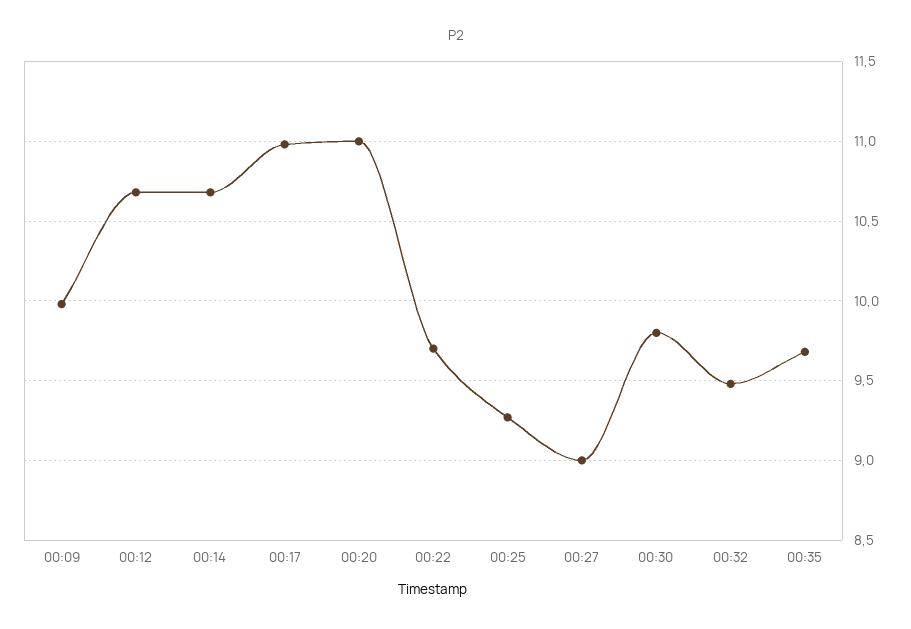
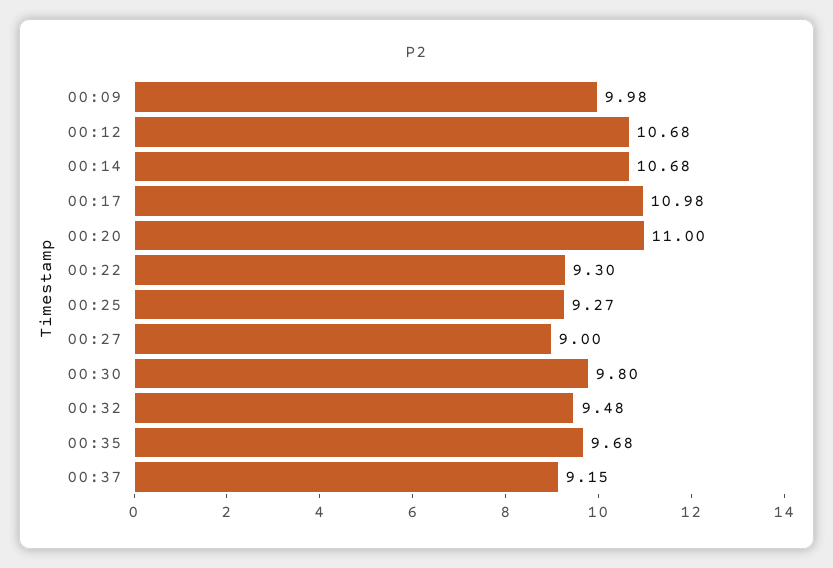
00:22: 9.7 -> 9.3
00:37: none -> 9.15

